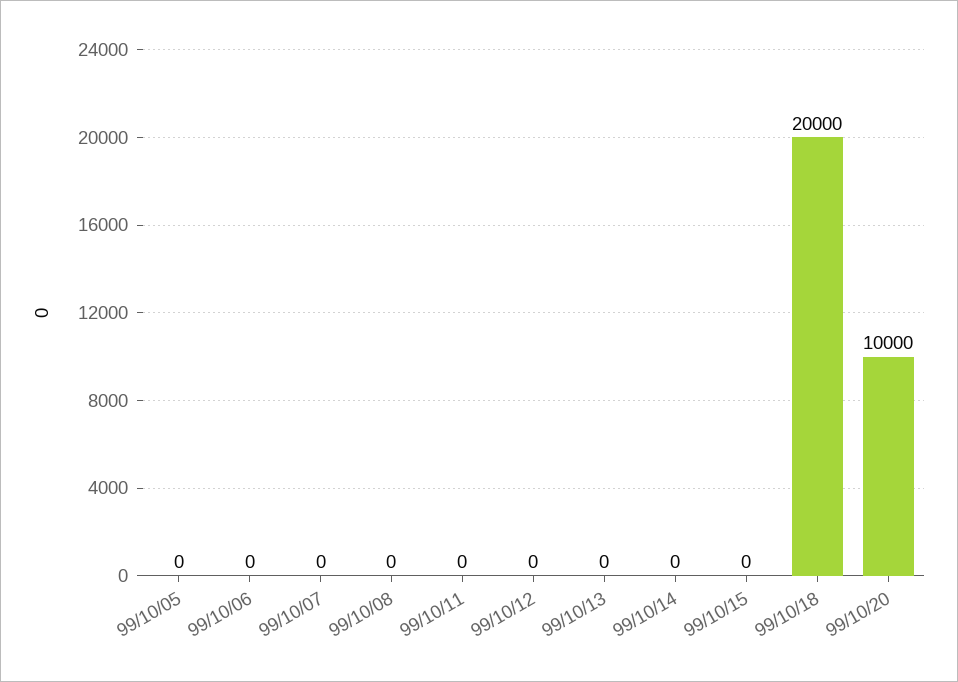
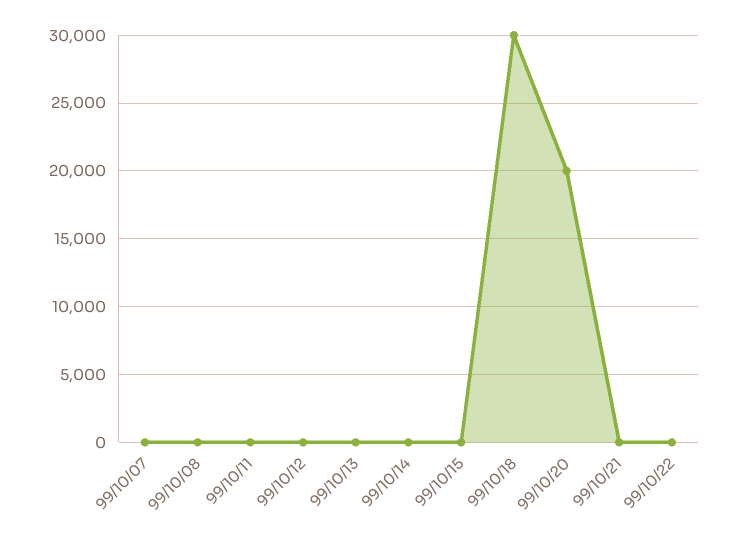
99/10/05: 0 -> none
99/10/06: 0 -> none
99/10/18: 20000 -> 30000
99/10/20: 10000 -> 20000
99/10/21: none -> 0
99/10/22: none -> 0

